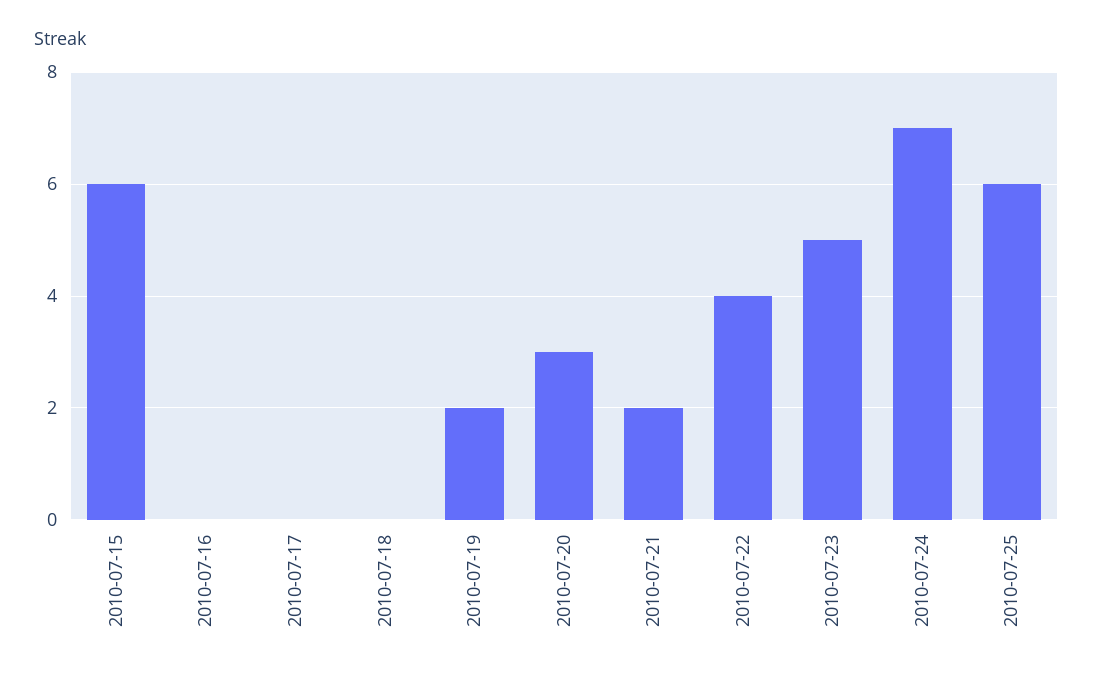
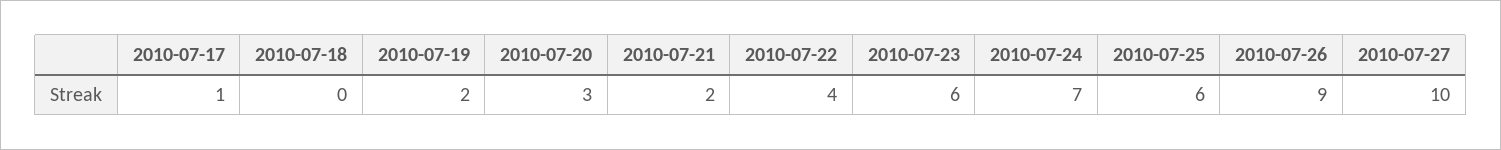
2010-07-15: 6 -> none
2010-07-16: 0 -> none
2010-07-17: 0 -> 1
2010-07-23: 5 -> 6
2010-07-26: none -> 9
2010-07-27: none -> 10

